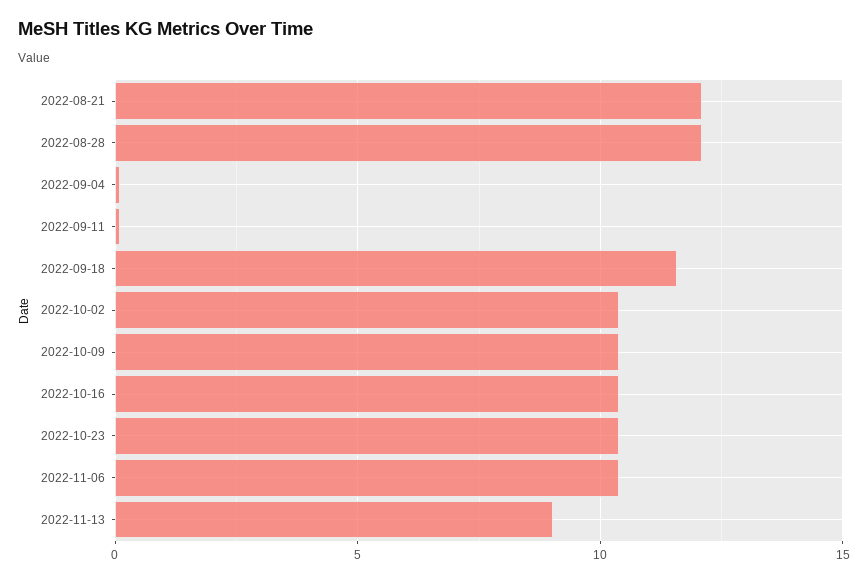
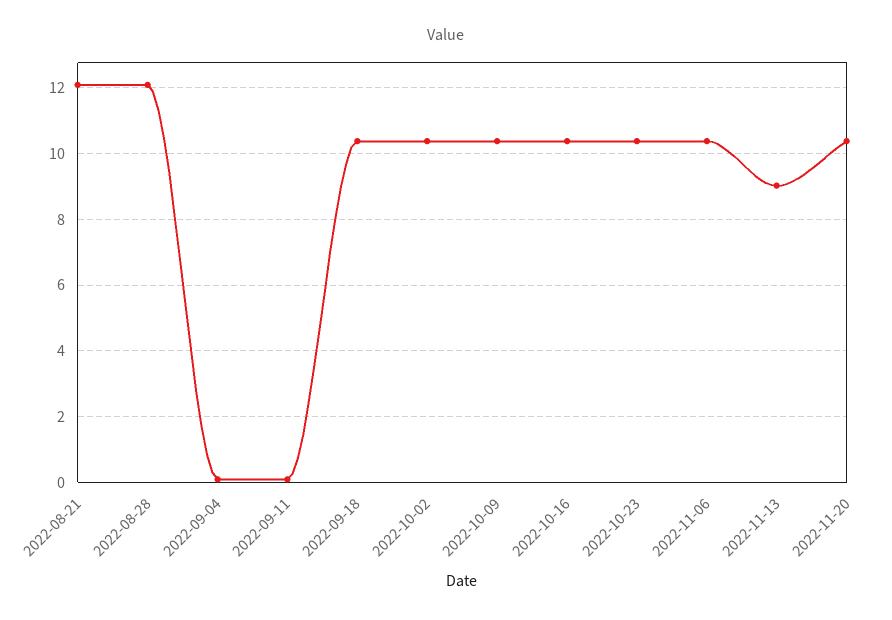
2022-09-18: 11.5 -> 10.4
2022-11-20: none -> 10.4

